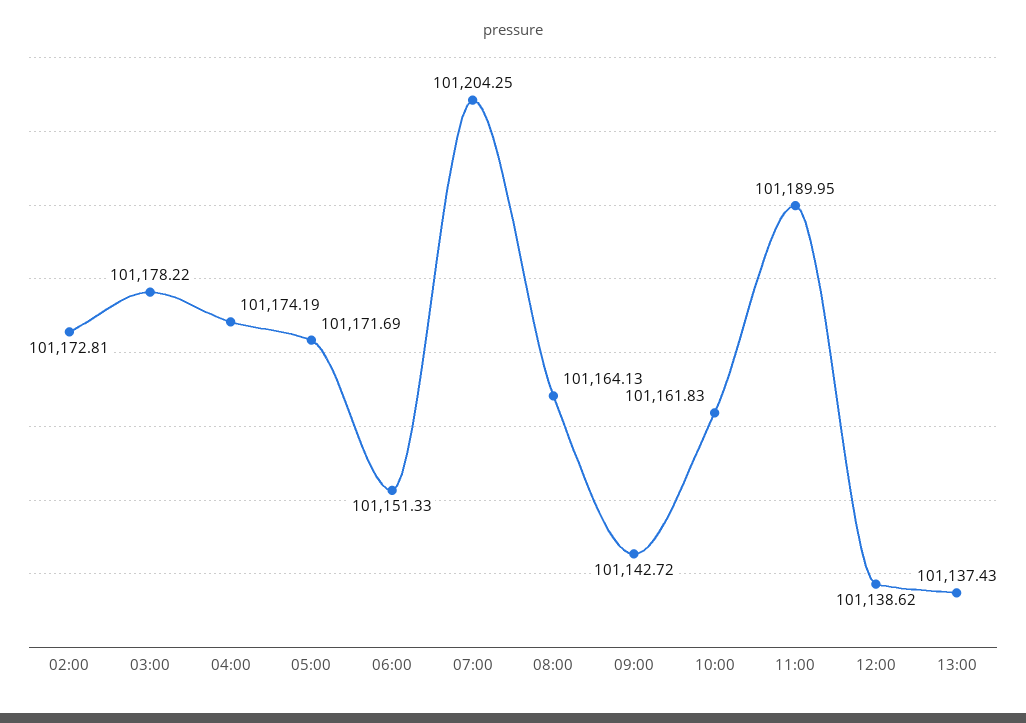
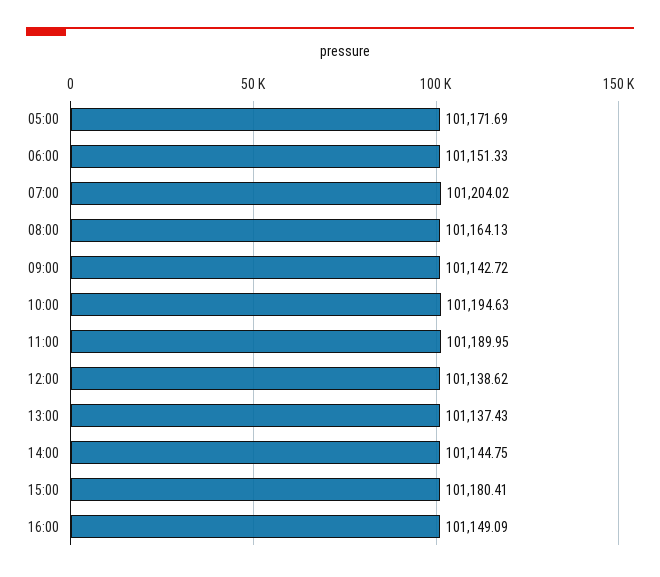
02:00: 101172.81 -> none
03:00: 101178.22 -> none
04:00: 101174.19 -> none
07:00: 101204.25 -> 101204.02
10:00: 101161.83 -> 101194.63
14:00: none -> 101144.75
15:00: none -> 101180.41
16:00: none -> 101149.09

